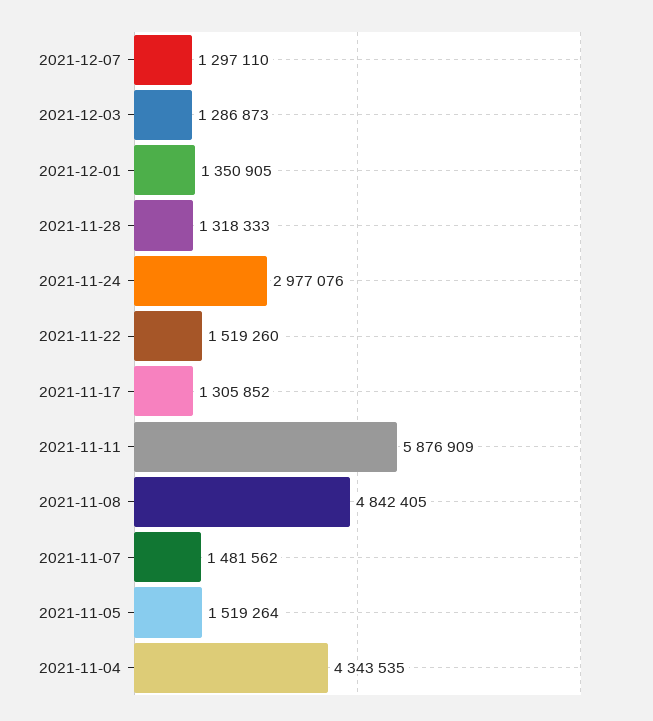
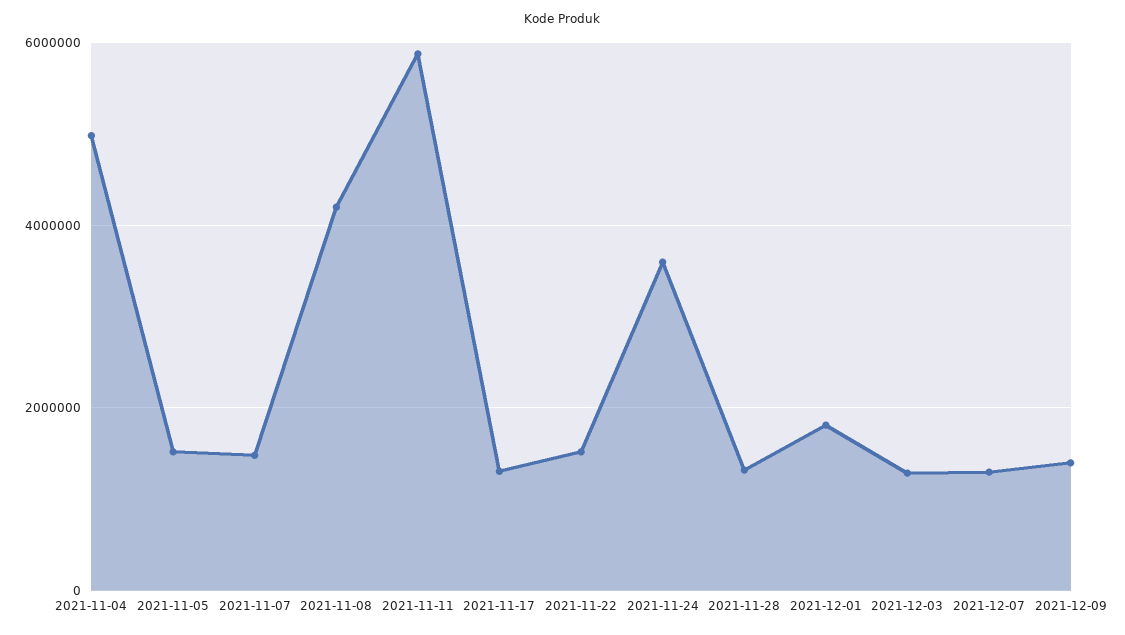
2021-12-01: 1350905 -> 1800000
2021-11-24: 2977076 -> 3600000
2021-11-08: 4842405 -> 4200000
2021-11-04: 4343535 -> 5000000
2021-12-09: none -> 1400000

